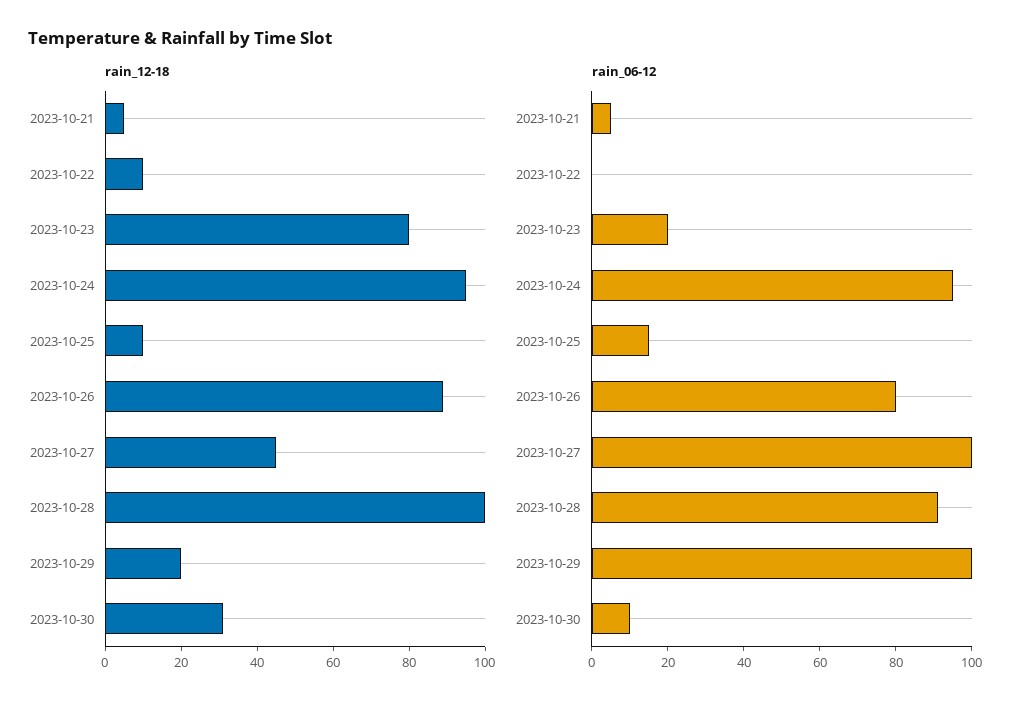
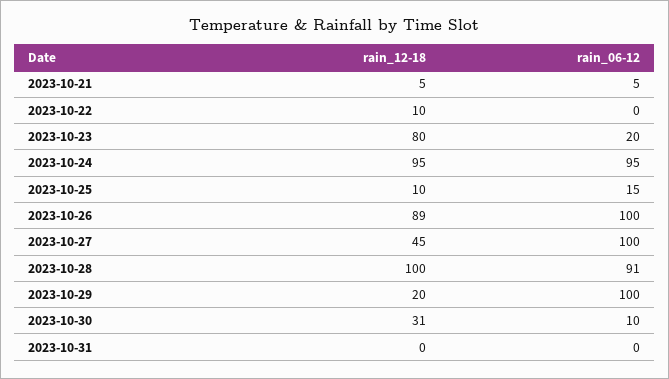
rain_06-12, 2023-10-26: 80 -> 100
rain_12-18, 2023-10-31: none -> 0
rain_06-12, 2023-10-31: none -> 0

